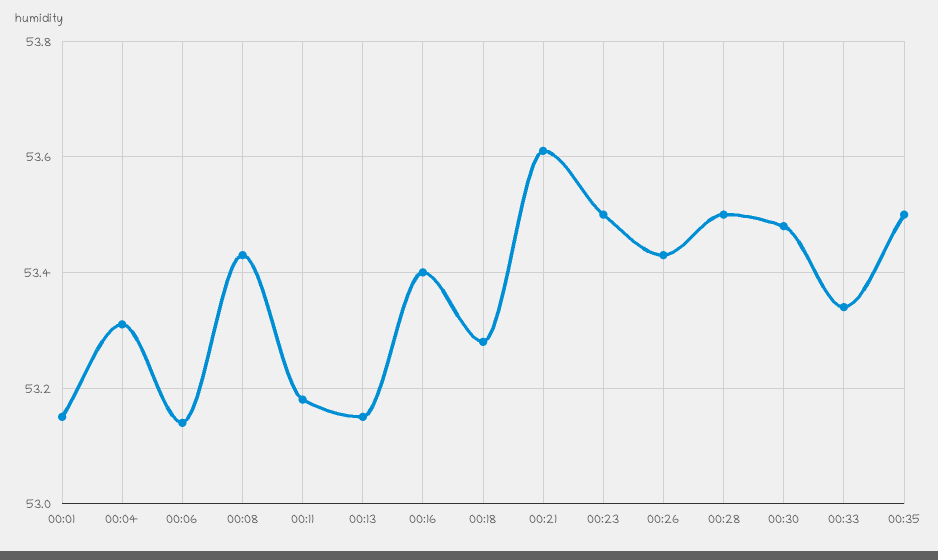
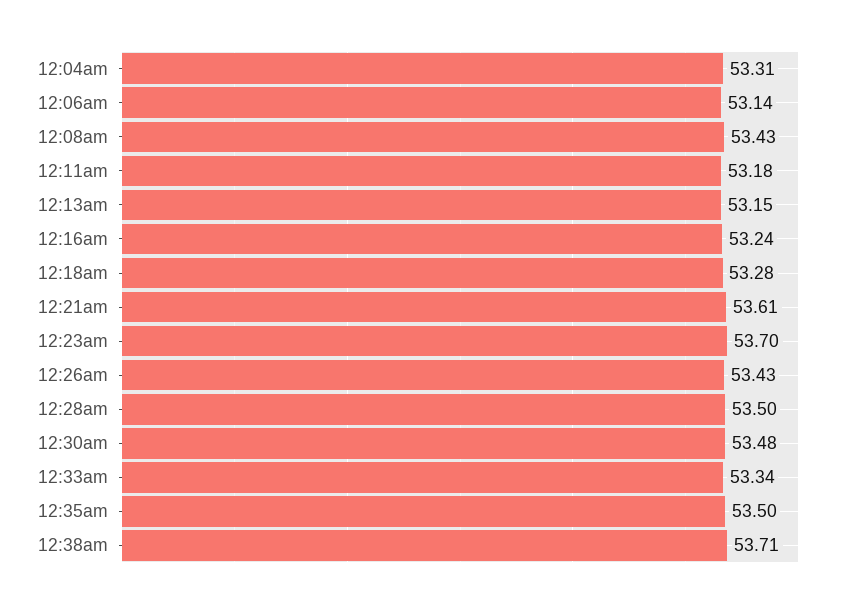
00:01: 53.15 -> none
00:16: 53.4 -> 53.24
00:23: 53.5 -> 53.7
12:38am: none -> 53.71

